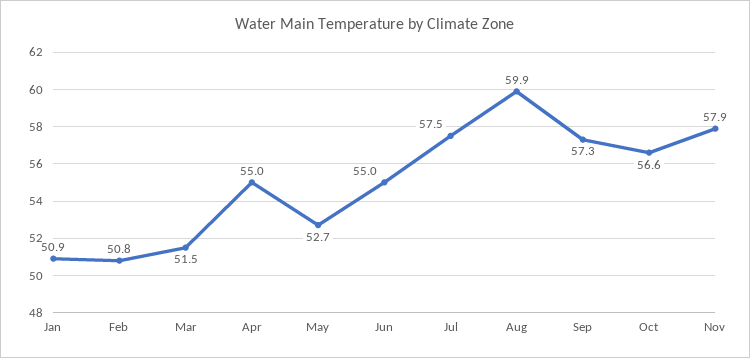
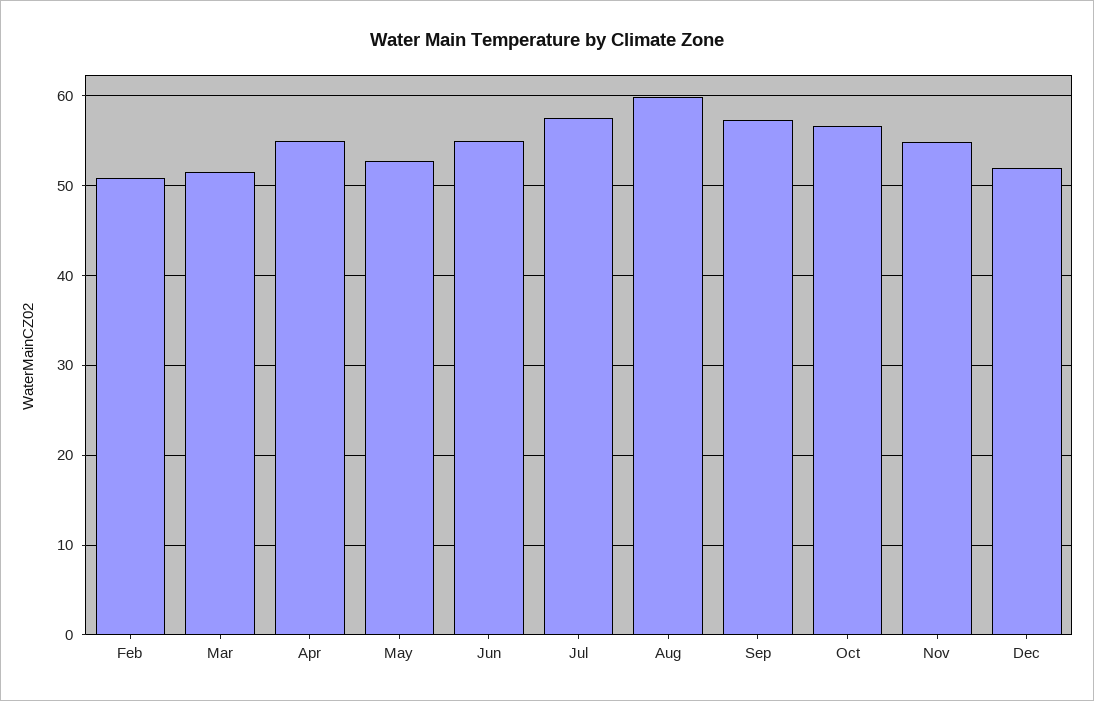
Jan: 50.9 -> none
Nov: 57.9 -> 55
Dec: none -> 52

